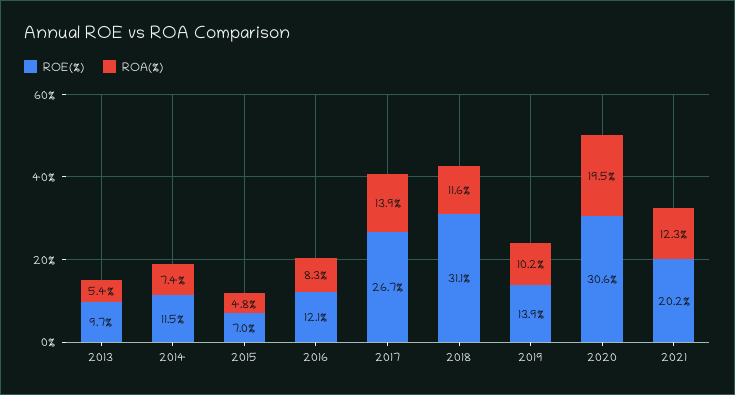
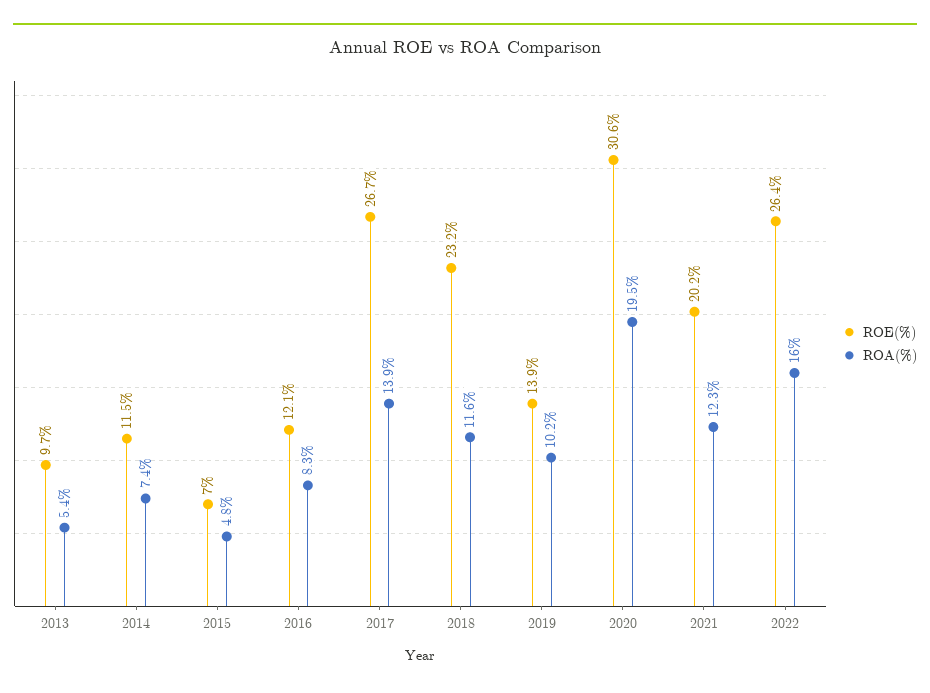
ROE(%), 2018: 31.1 -> 23.2
ROE(%), 2022: none -> 26.4
ROA(%), 2022: none -> 16

